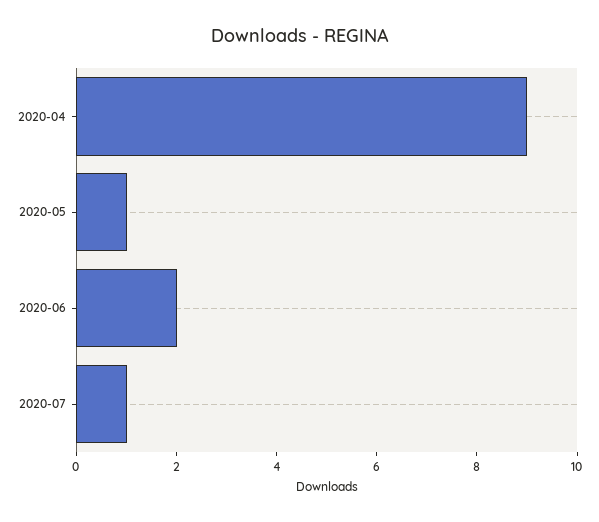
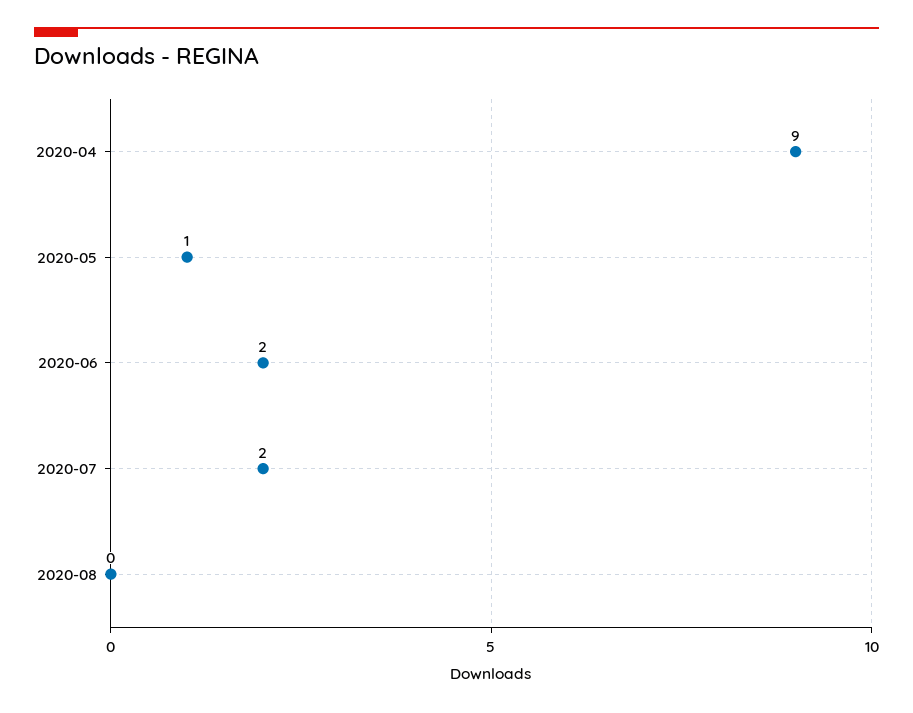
2020-07: 1 -> 2
2020-08: none -> 0

